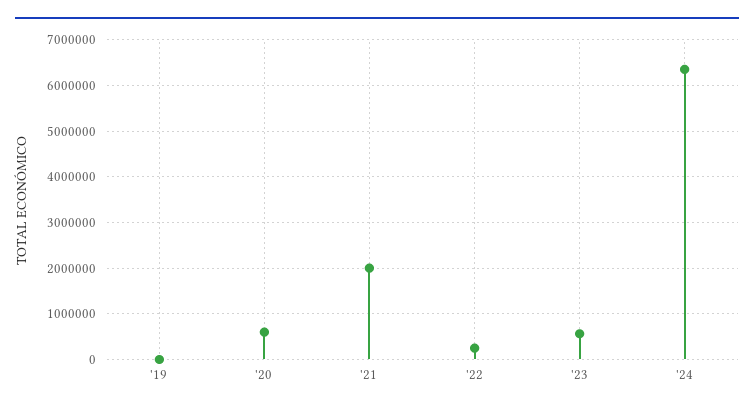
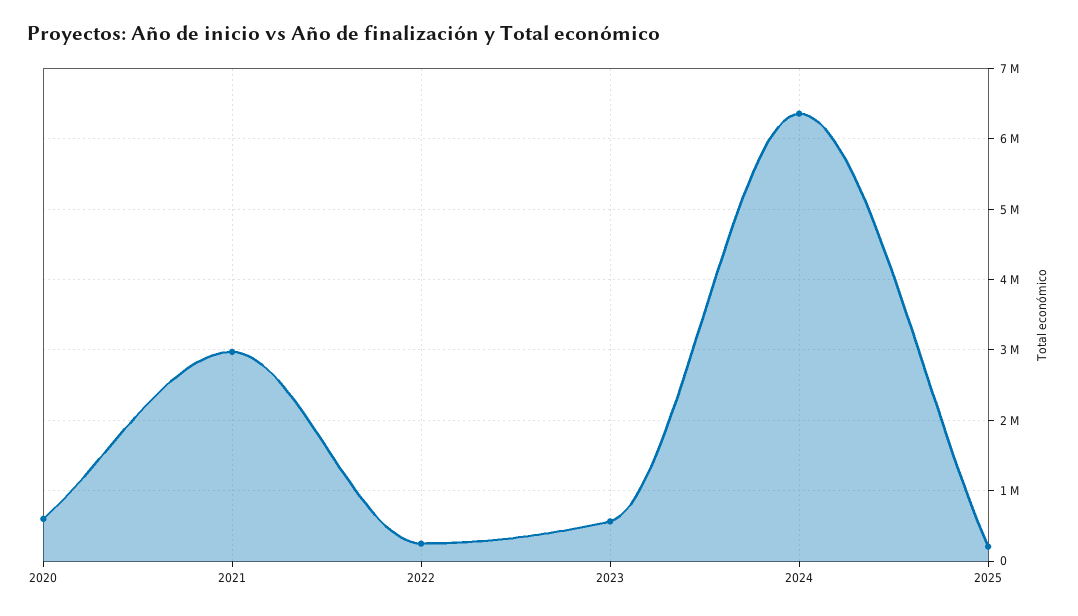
'19: 0 -> none
'21: 2000000 -> 3000000
2025: none -> 200000

